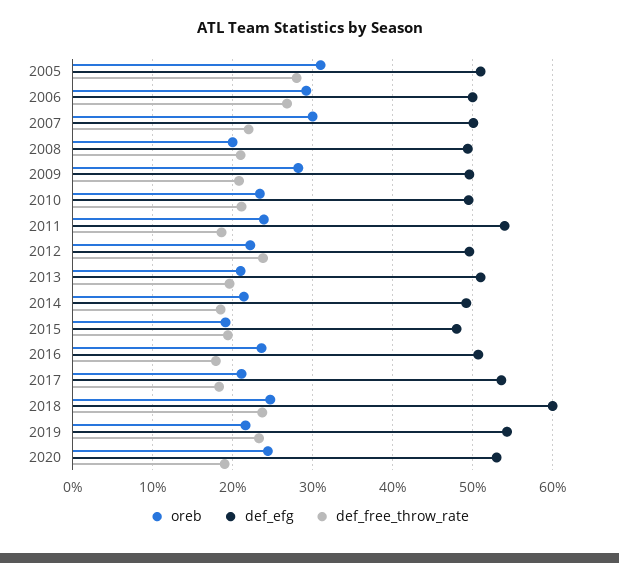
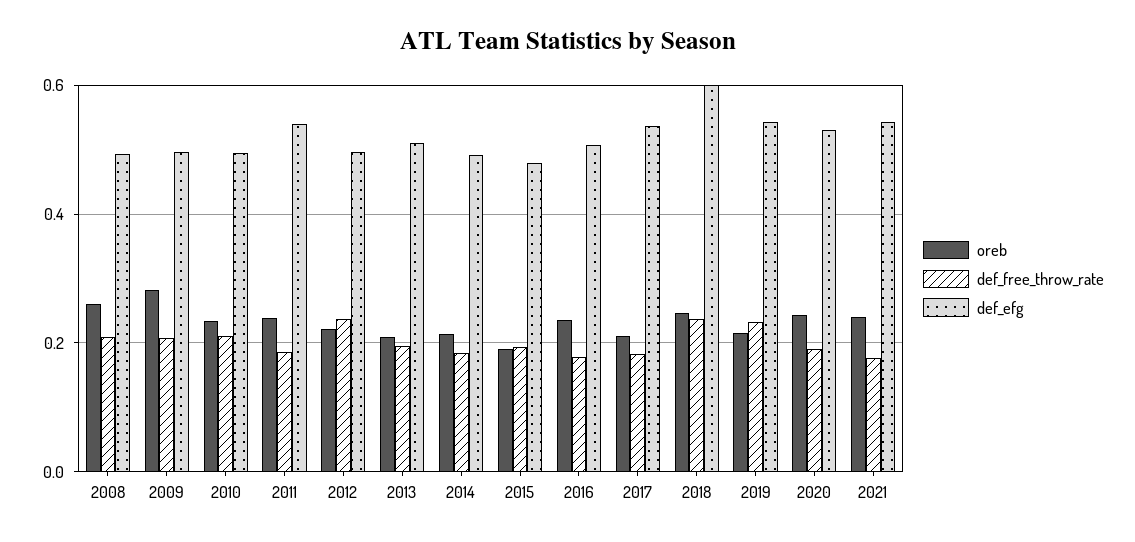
oreb, 2005: 0.31 -> none
def_efg, 2005: 0.51 -> none
def_free_throw_rate, 2005: 0.28 -> none
oreb, 2006: 0.29 -> none
def_efg, 2006: 0.5 -> none
def_free_throw_rate, 2006: 0.27 -> none
oreb, 2007: 0.3 -> none
def_efg, 2007: 0.5 -> none
def_free_throw_rate, 2007: 0.22 -> none
oreb, 2008: 0.2 -> 0.26
oreb, 2021: none -> 0.24
def_free_throw_rate, 2021: none -> 0.18
def_efg, 2021: none -> 0.54

